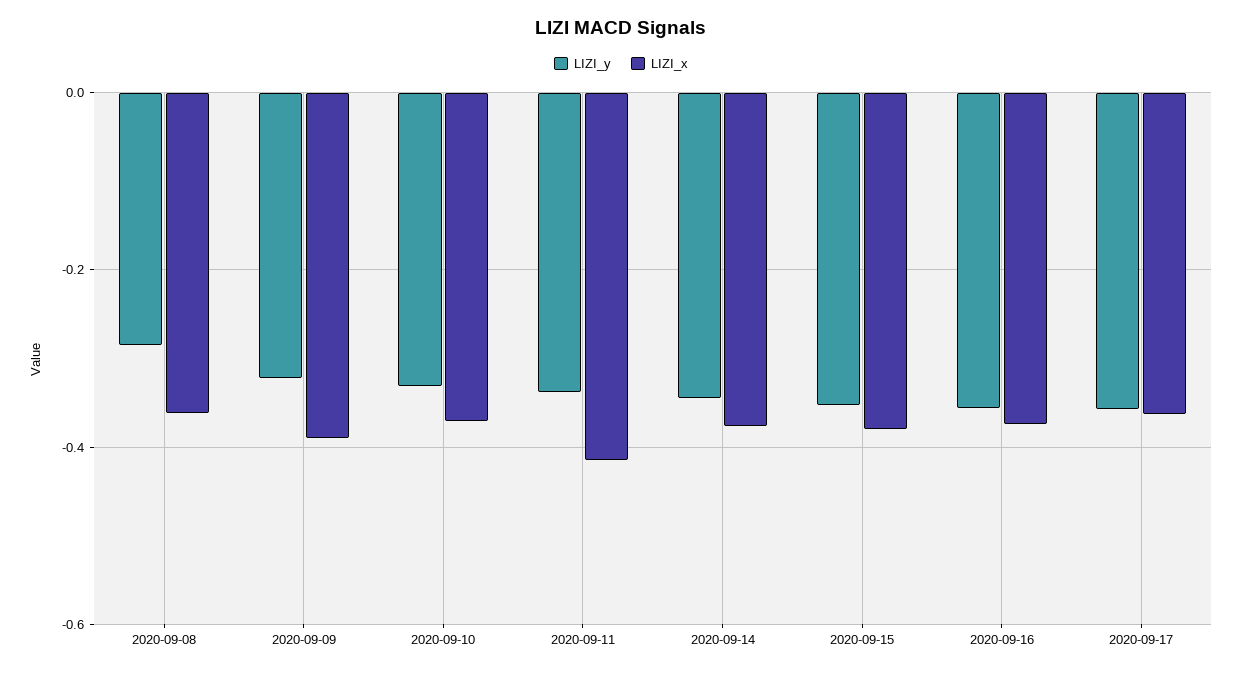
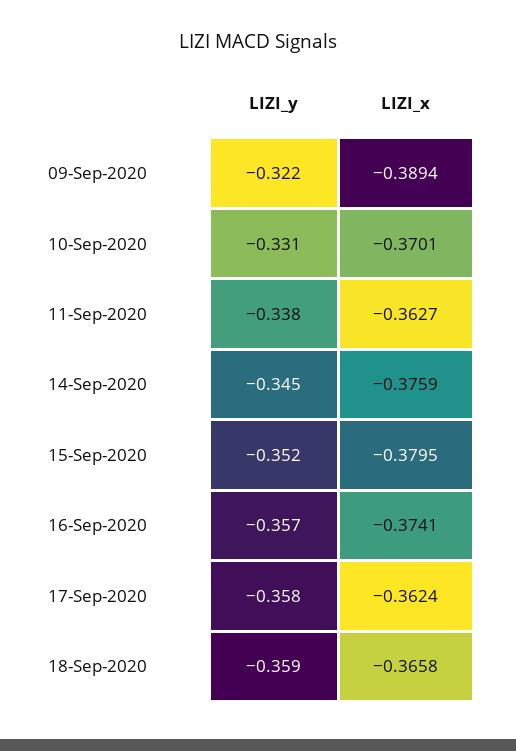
LIZI_y, 2020-09-08: -0.28 -> none
LIZI_x, 2020-09-08: -0.36 -> none
LIZI_x, 2020-09-11: -0.42 -> -0.3627
LIZI_y, 18-Sep-2020: none -> -0.359
LIZI_x, 18-Sep-2020: none -> -0.3658

